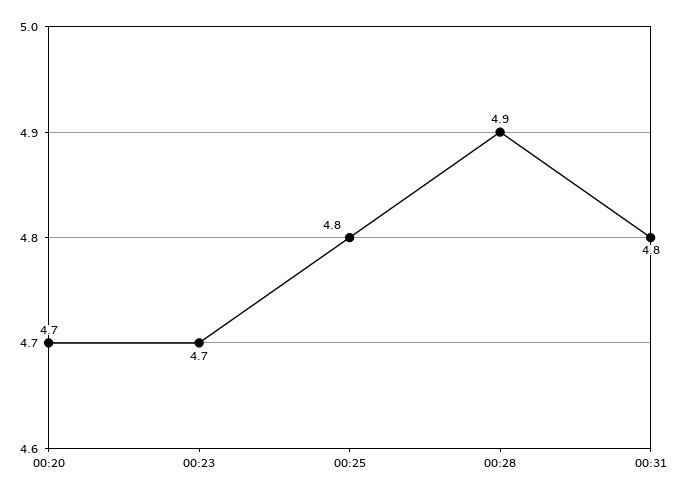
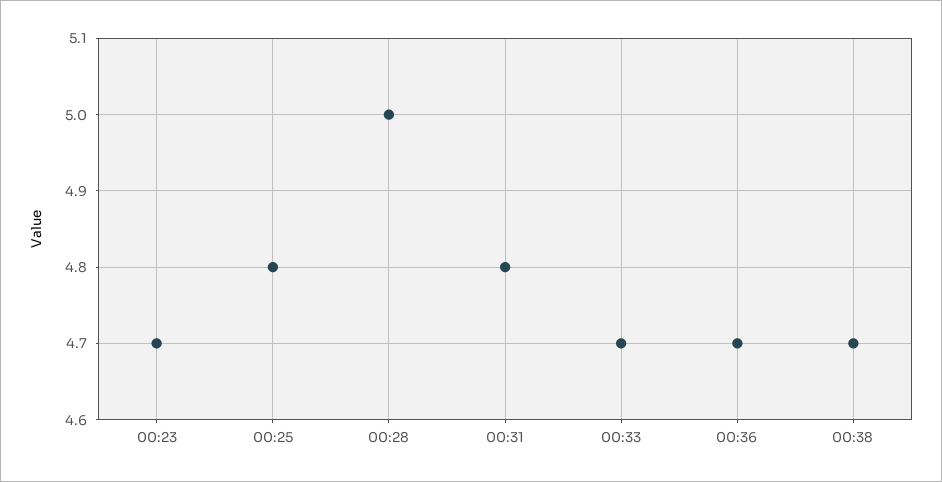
00:20: 4.7 -> none
00:28: 4.9 -> 5
00:33: none -> 4.7
00:36: none -> 4.7
00:38: none -> 4.7

